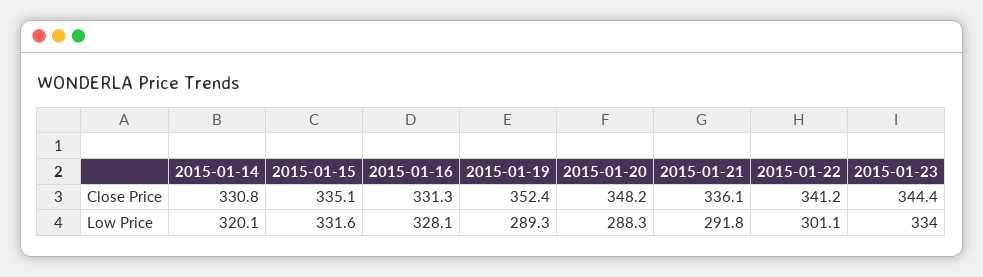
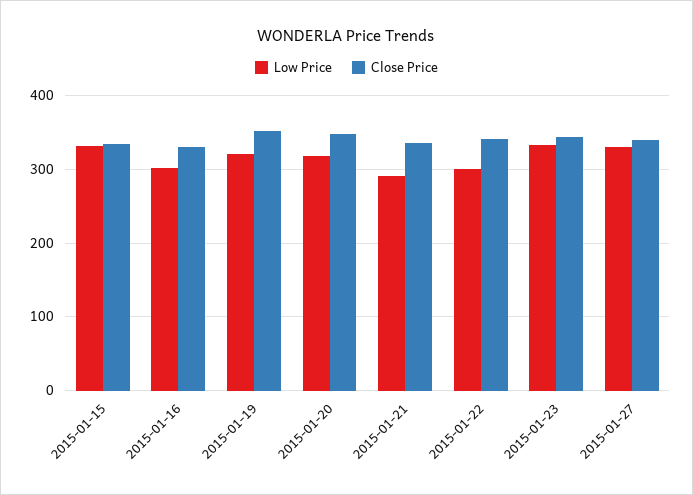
Close Price, 2015-01-14: 330.8 -> none
Low Price, 2015-01-14: 320.1 -> none
Low Price, 2015-01-16: 328.1 -> 300
Low Price, 2015-01-19: 289.3 -> 320
Low Price, 2015-01-20: 288.3 -> 320
Low Price, 2015-01-27: none -> 330
Close Price, 2015-01-27: none -> 340

